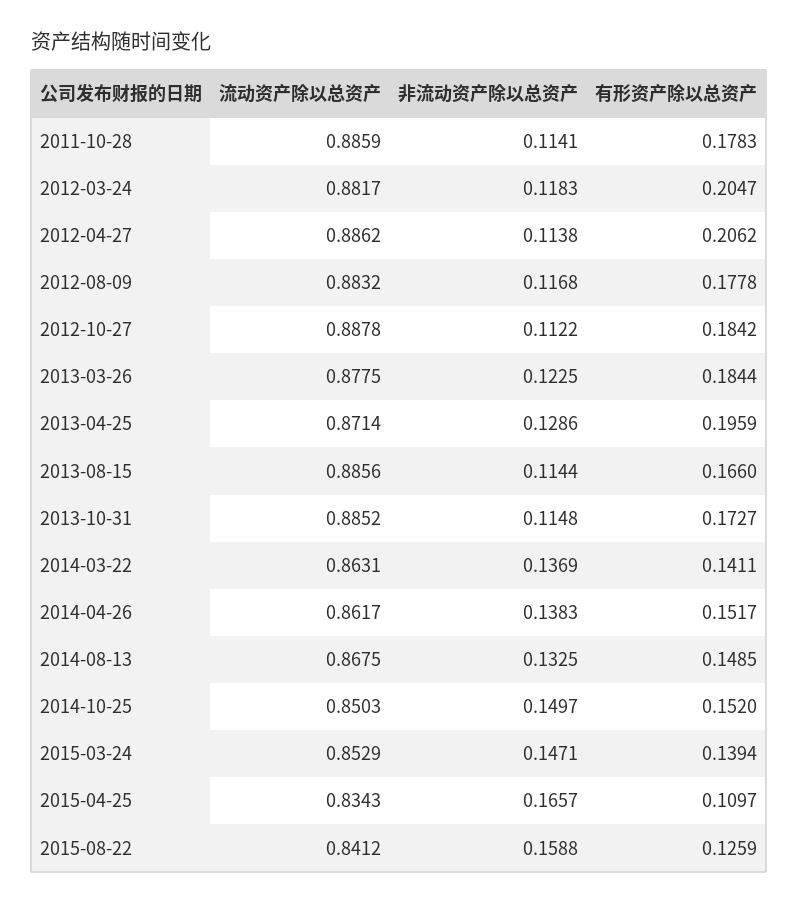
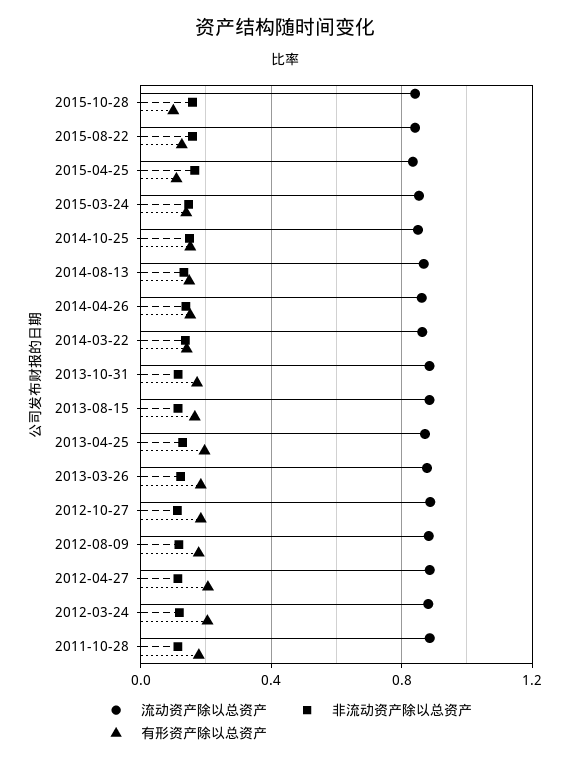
流动资产除以总资产, 2015-10-28: none -> 0.85
非流动资产除以总资产, 2015-10-28: none -> 0.15
有形资产除以总资产, 2015-10-28: none -> 0.1

